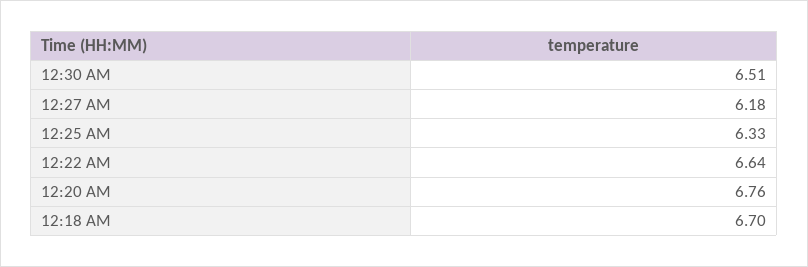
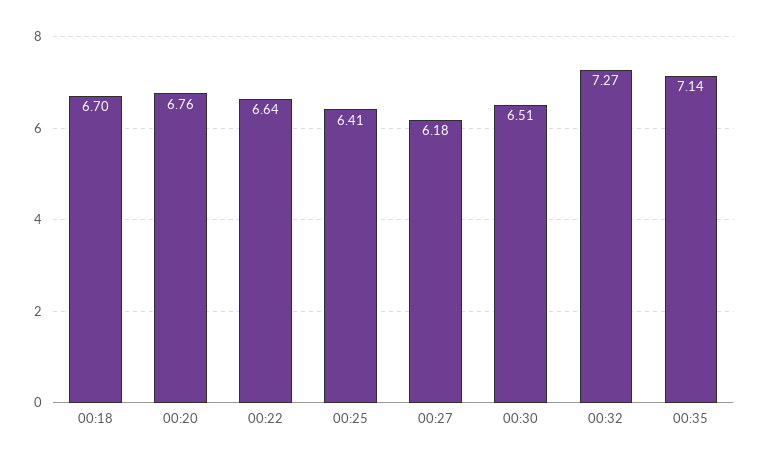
12:25 AM: 6.33 -> 6.41
00:32: none -> 7.27
00:35: none -> 7.14

